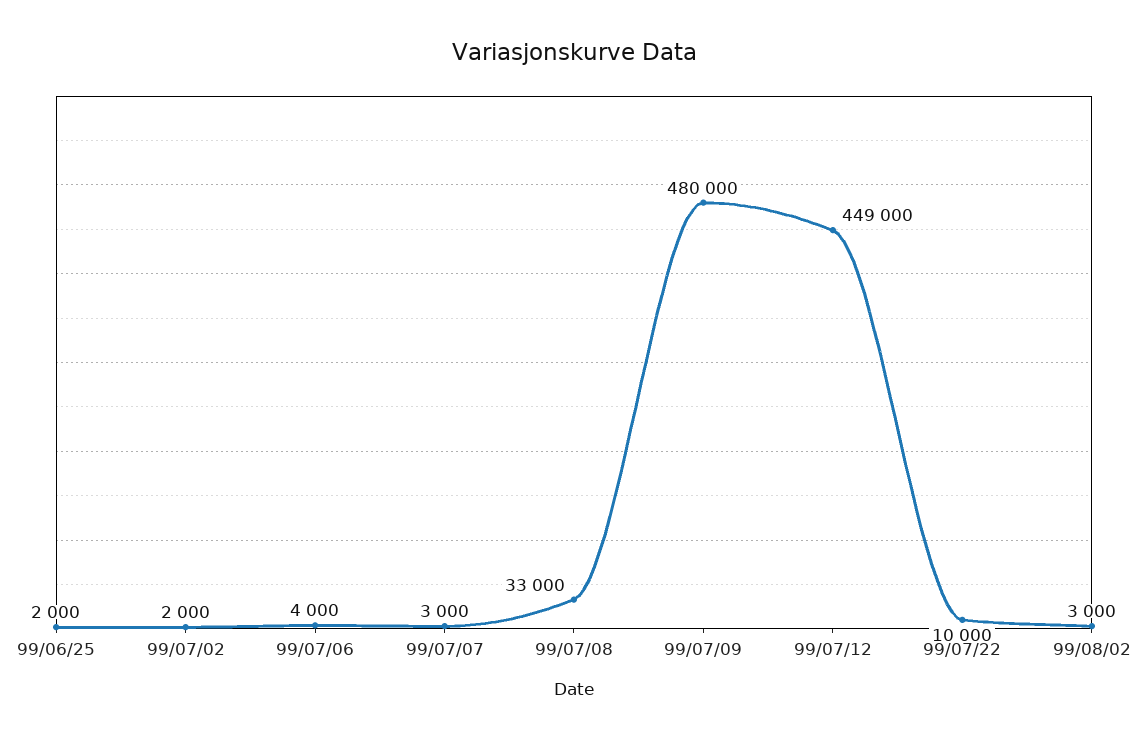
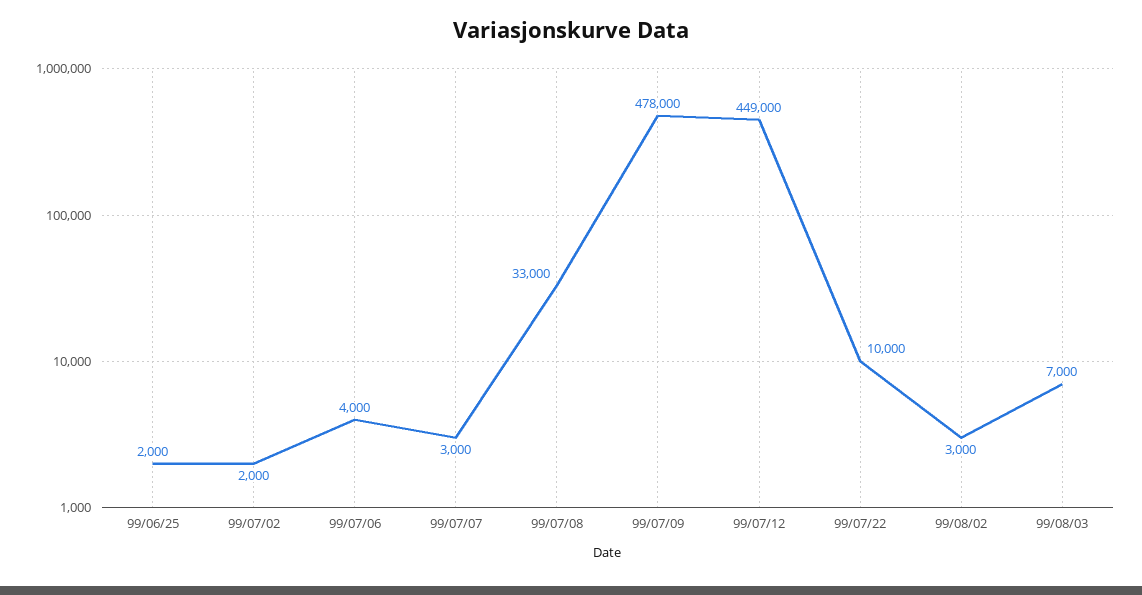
99/07/09: 480000 -> 478000
99/08/03: none -> 7000

